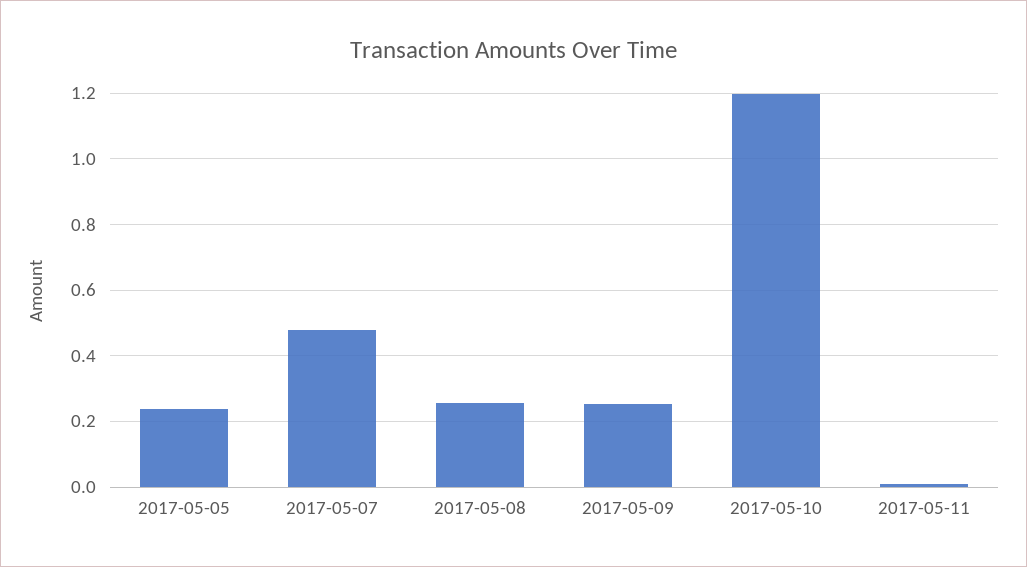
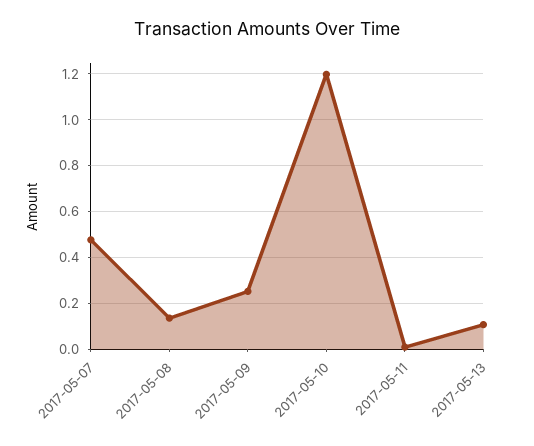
2017-05-05: 0.24 -> none
2017-05-08: 0.26 -> 0.15
2017-05-13: none -> 0.1

